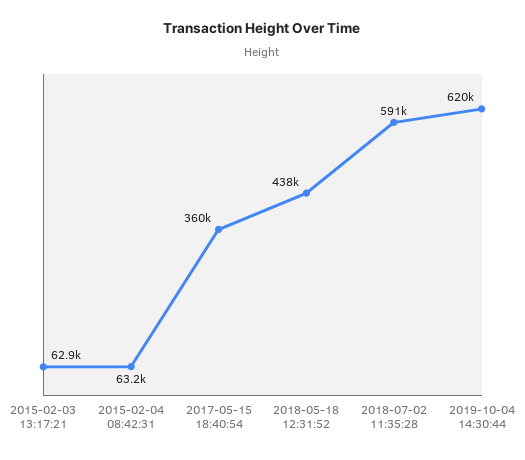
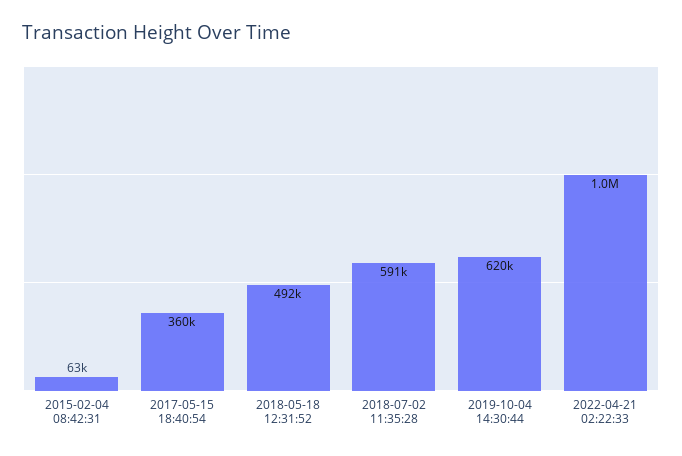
2015-02-03 13:17:21: 62900 -> none
2018-05-18 12:31:52: 438000 -> 492000
2022-04-21 02:22:33: none -> 1000000

